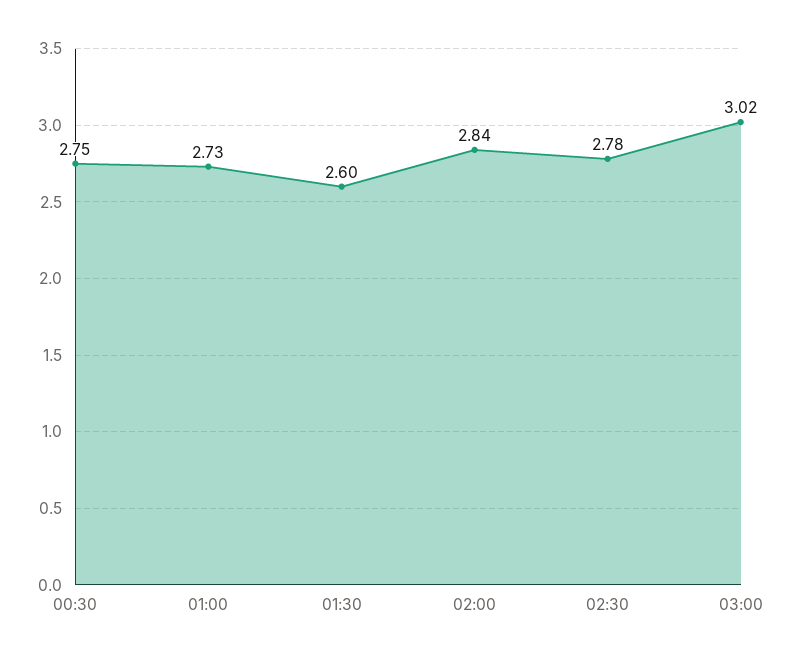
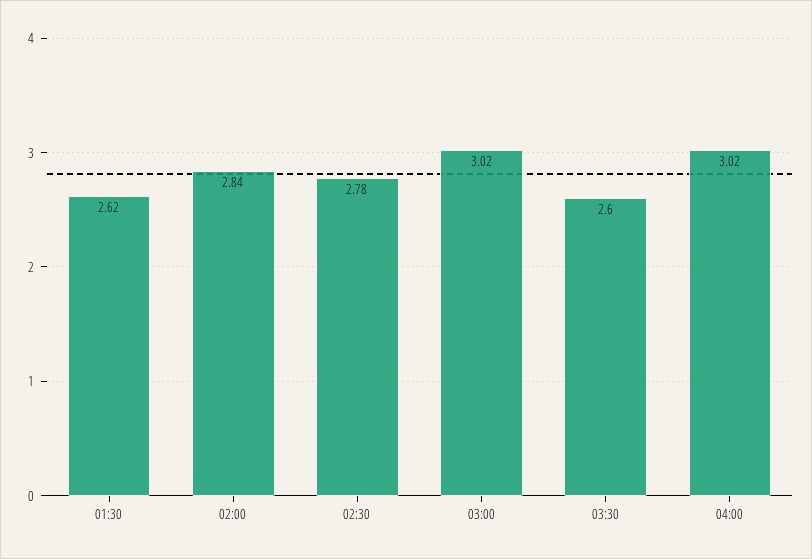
00:30: 2.75 -> none
01:00: 2.73 -> none
01:30: 2.6 -> 2.62
03:30: none -> 2.6
04:00: none -> 3.02

